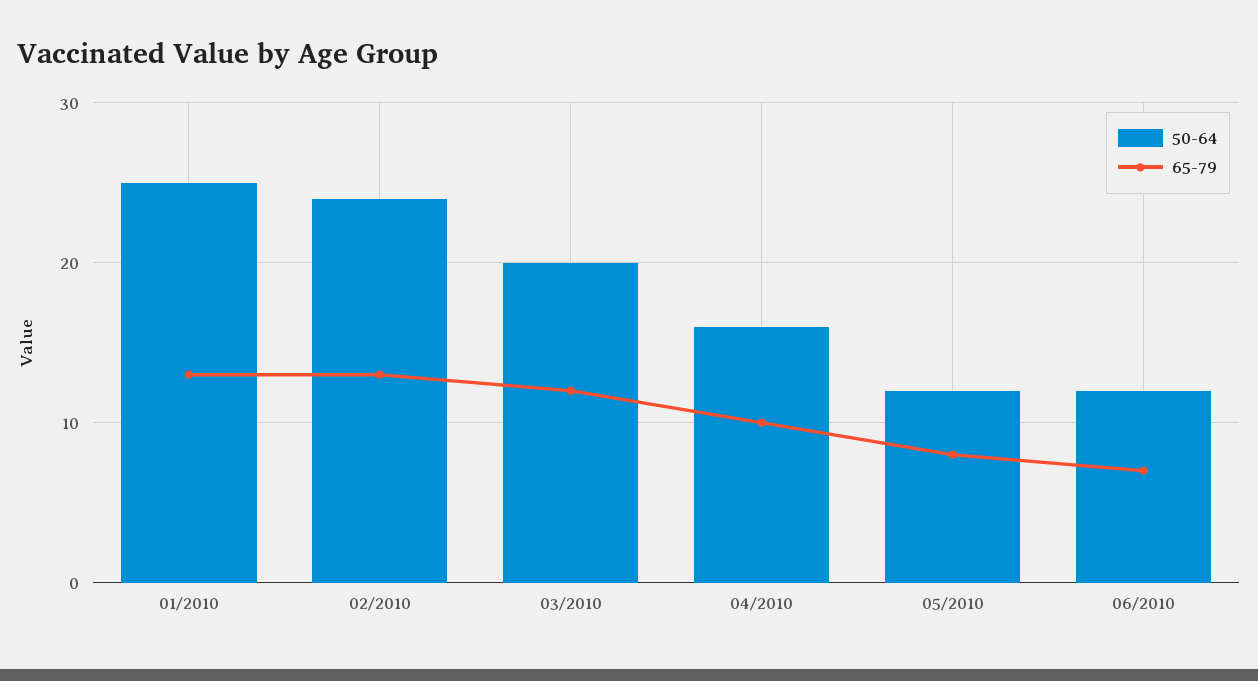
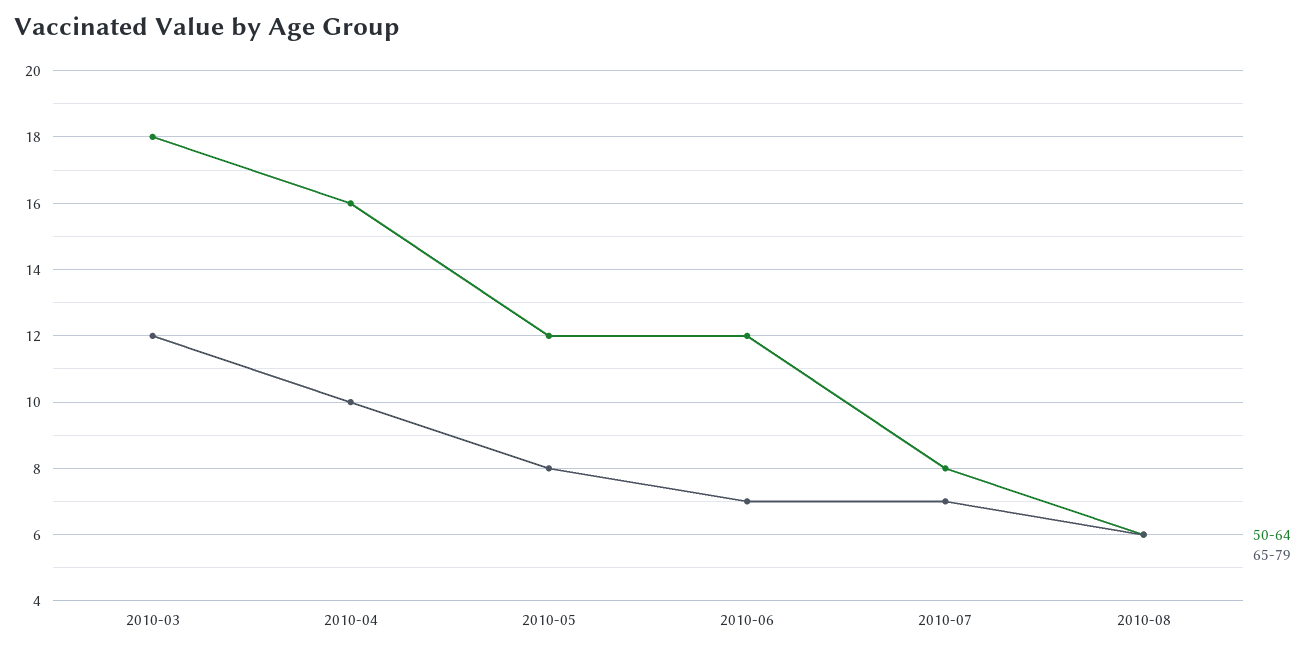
50-64, 01/2010: 25 -> none
65-79, 01/2010: 13 -> none
50-64, 02/2010: 24 -> none
65-79, 02/2010: 13 -> none
50-64, 03/2010: 20 -> 18
50-64, 2010-07: none -> 8
65-79, 2010-07: none -> 7
50-64, 2010-08: none -> 6
65-79, 2010-08: none -> 6

